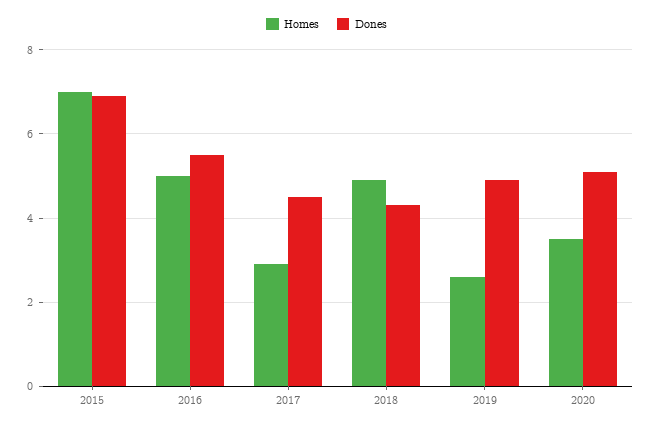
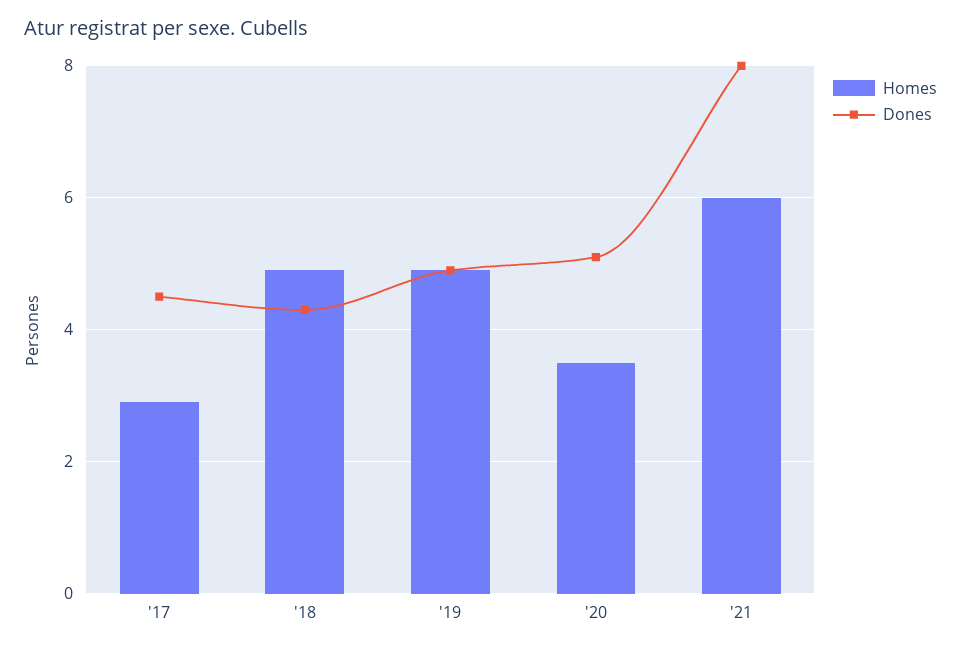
Homes, 2015: 7 -> none
Dones, 2015: 7 -> none
Homes, 2016: 5 -> none
Dones, 2016: 5.5 -> none
Homes, 2019: 2.5 -> 5
Homes, '21: none -> 6
Dones, '21: none -> 8

